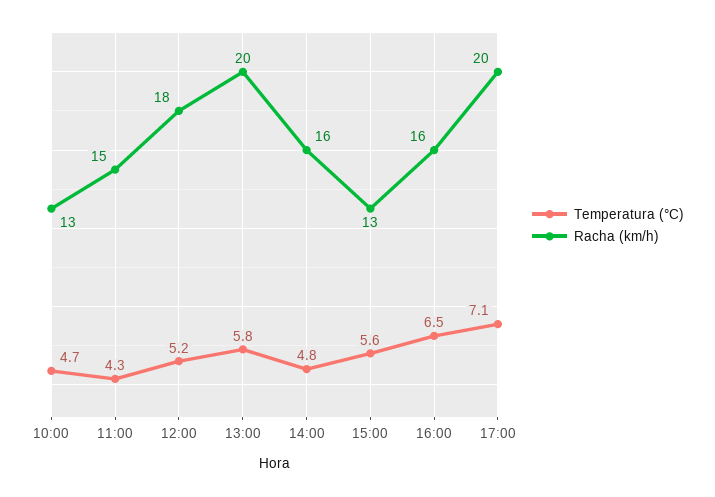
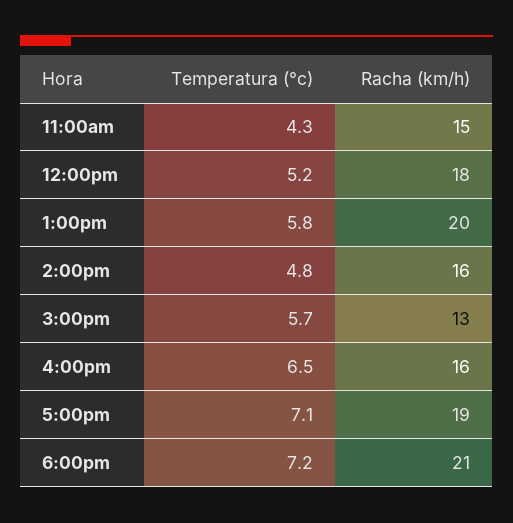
Temperatura (°C), 10:00: 4.7 -> none
Racha (km/h), 10:00: 13 -> none
Temperatura (°C), 15:00: 5.6 -> 5.7
Racha (km/h), 17:00: 20 -> 19
Temperatura (°C), 6:00pm: none -> 7.2
Racha (km/h), 6:00pm: none -> 21

